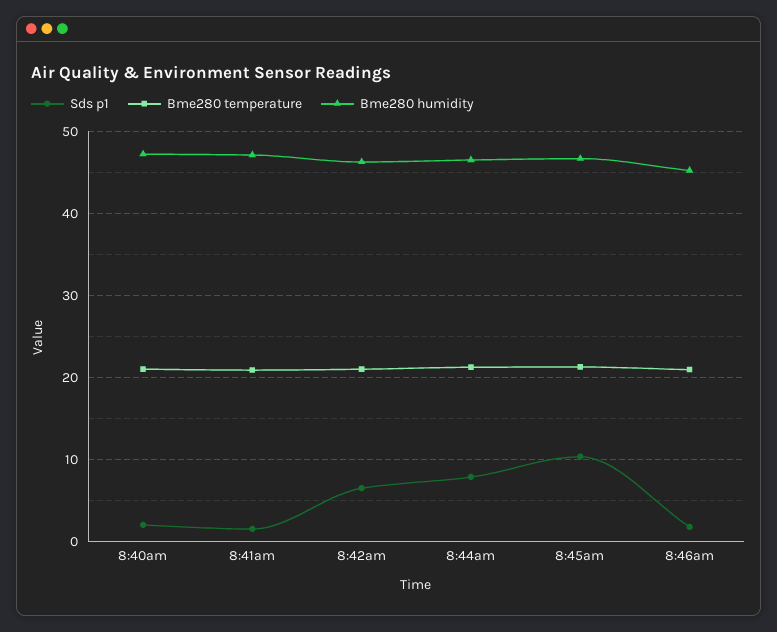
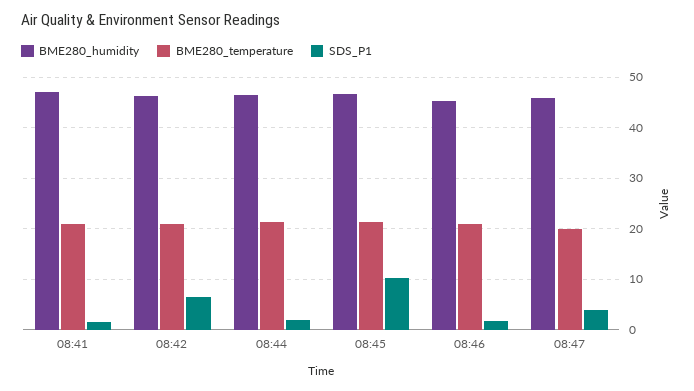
Sds p1, 8:40am: 2 -> none
Bme280 temperature, 8:40am: 21 -> none
Bme280 humidity, 8:40am: 47 -> none
Sds p1, 8:44am: 8 -> 2
Bme280 humidity, 08:47: none -> 46
Bme280 temperature, 08:47: none -> 20
Sds p1, 08:47: none -> 4

